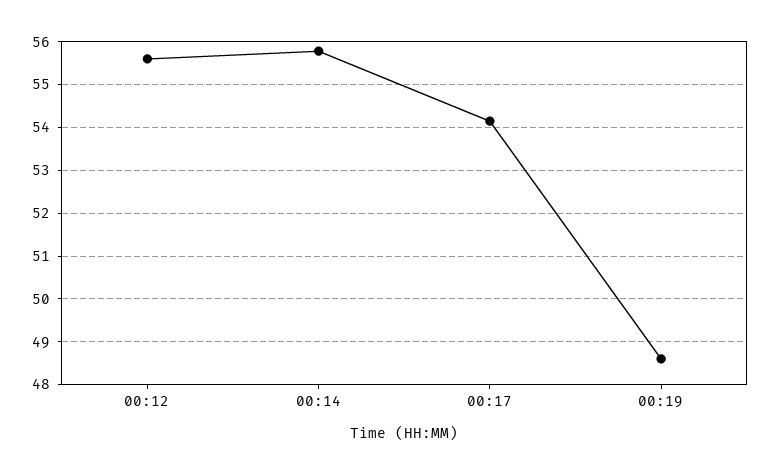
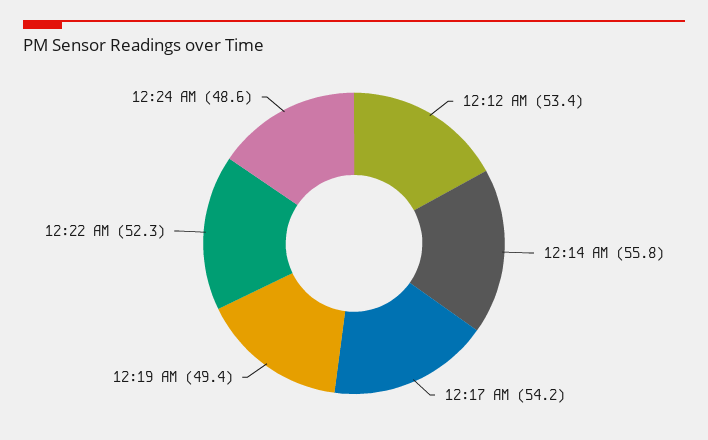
00:12: 55.6 -> 53.4
00:19: 48.6 -> 49.4
12:22 AM: none -> 52.3
12:24 AM: none -> 48.6

